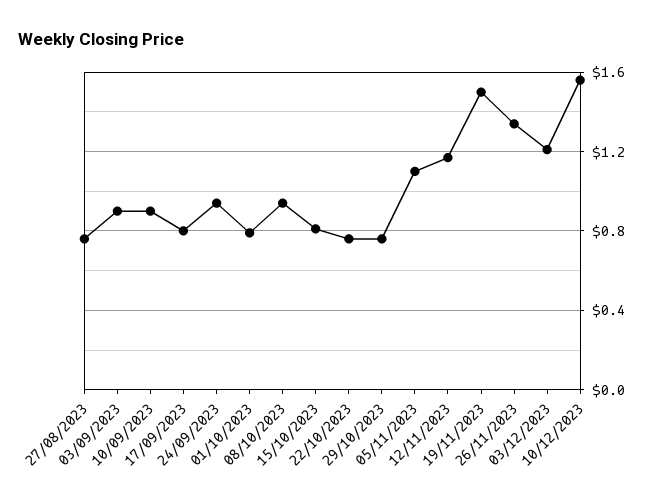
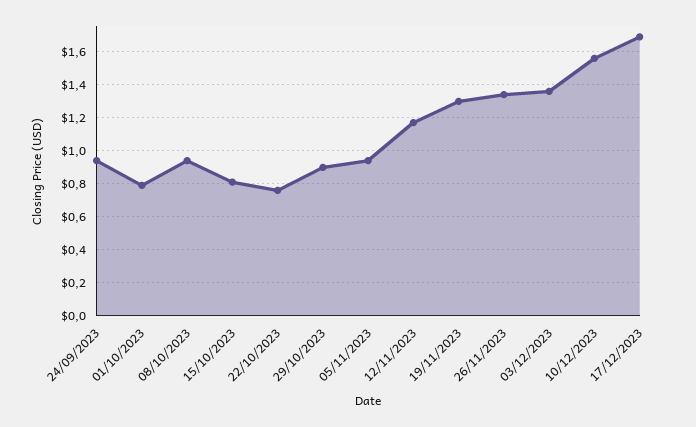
27/08/2023: 0.75 -> none
03/09/2023: 0.9 -> none
10/09/2023: 0.9 -> none
17/09/2023: 0.8 -> none
29/10/2023: 0.75 -> 0.9
05/11/2023: 1.1 -> 0.95
19/11/2023: 1.5 -> 1.3
03/12/2023: 1.2 -> 1.35
17/12/2023: none -> 1.7

